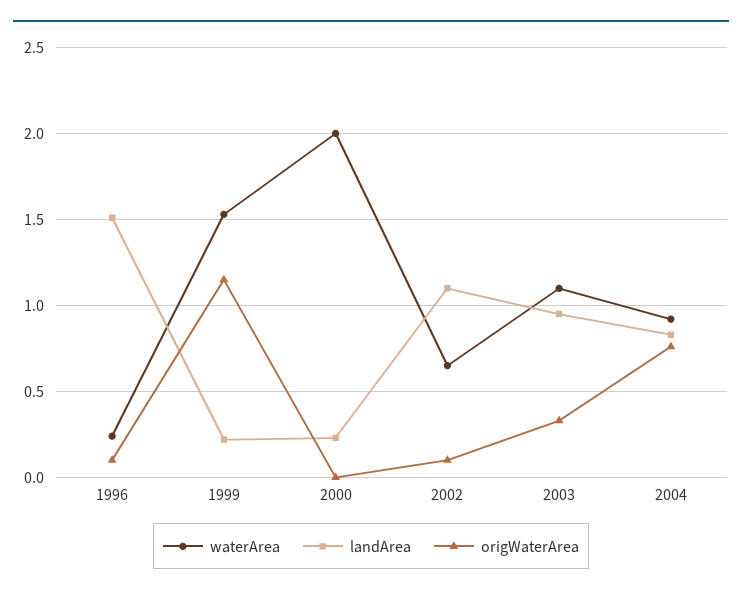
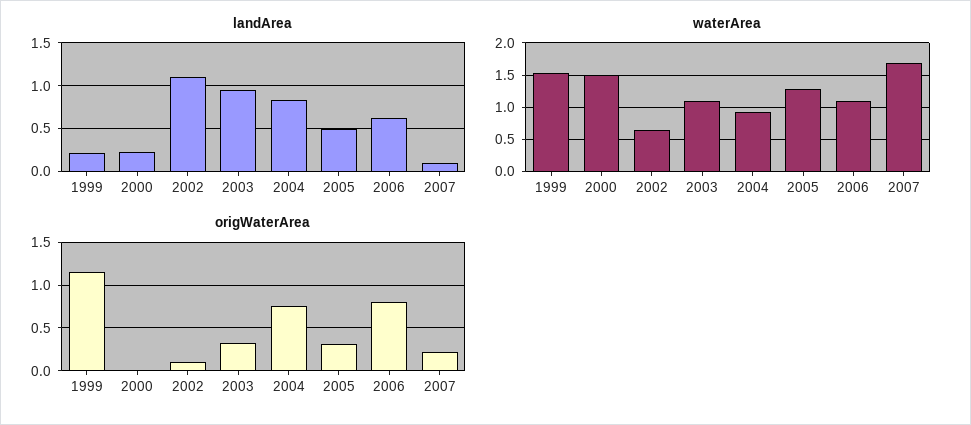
waterArea, 1996: 0.25 -> none
landArea, 1996: 1.5 -> none
origWaterArea, 1996: 0.1 -> none
waterArea, 2000: 2 -> 1.5
landArea, 2005: none -> 0.5
landArea, 2006: none -> 0.6
landArea, 2007: none -> 0.1
waterArea, 2005: none -> 1.3
waterArea, 2006: none -> 1.1
waterArea, 2007: none -> 1.7
origWaterArea, 2005: none -> 0.3
origWaterArea, 2006: none -> 0.8
origWaterArea, 2007: none -> 0.2

